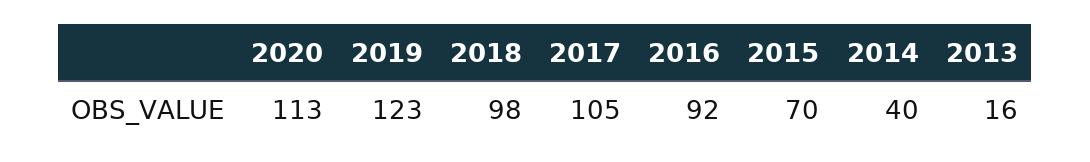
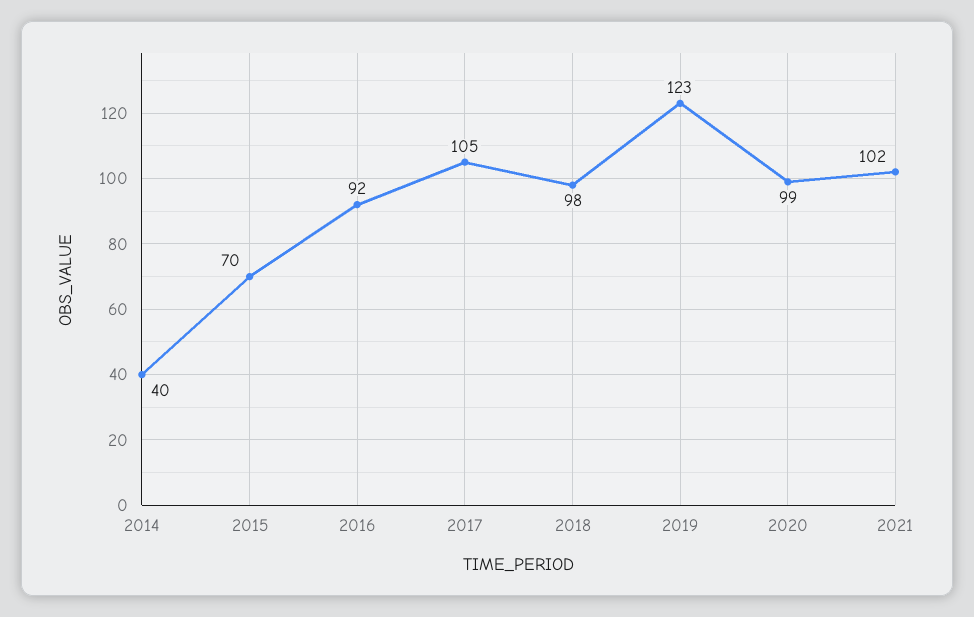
2020: 113 -> 99
2013: 16 -> none
2021: none -> 102

